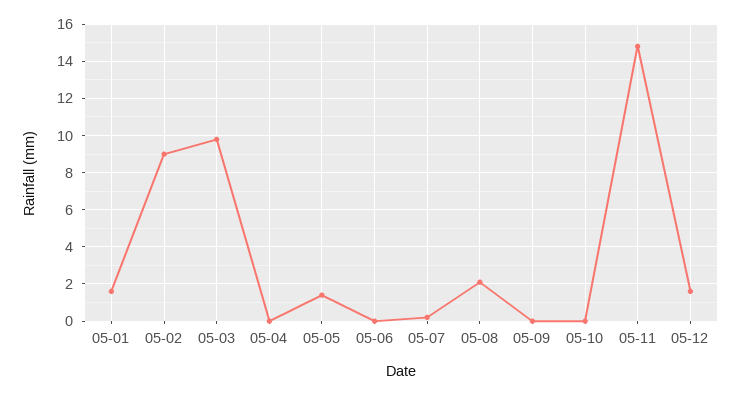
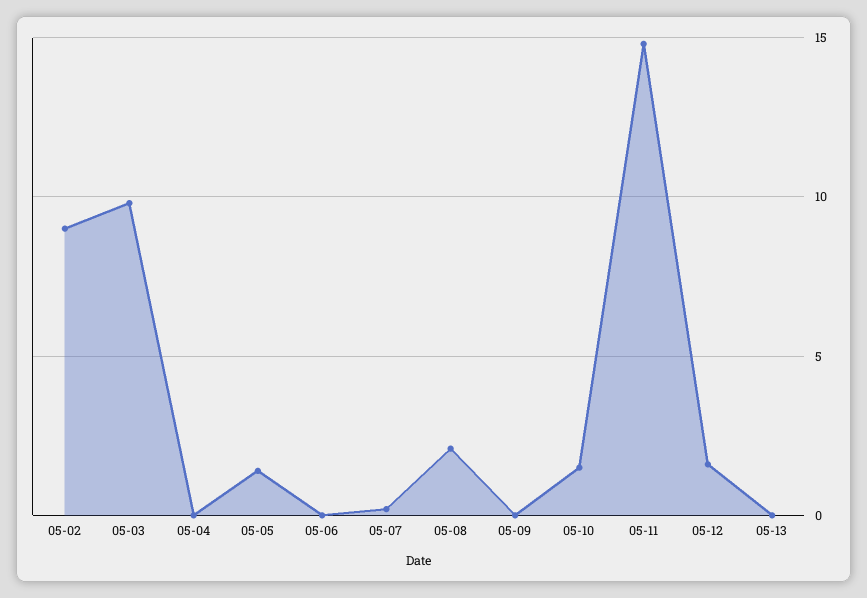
05-01: 1.5 -> none
05-10: 0 -> 1.5
05-13: none -> 0

